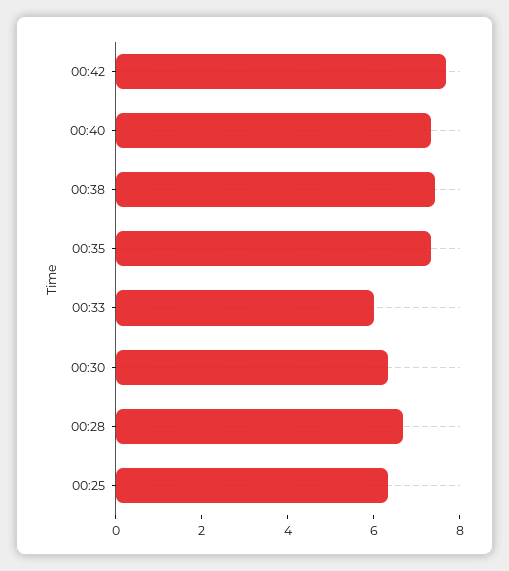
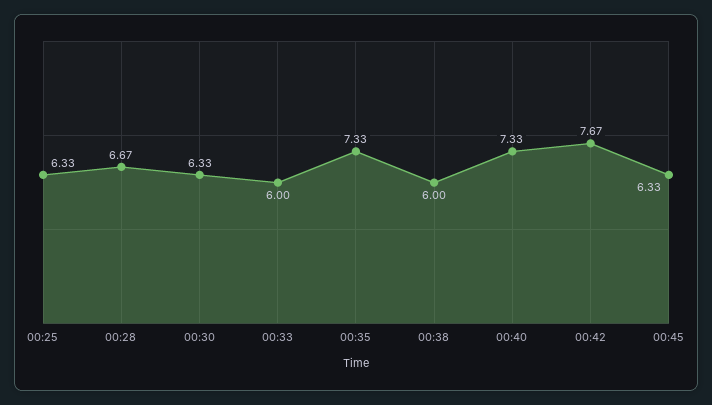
00:38: 7.5 -> 6
00:45: none -> 6.33

